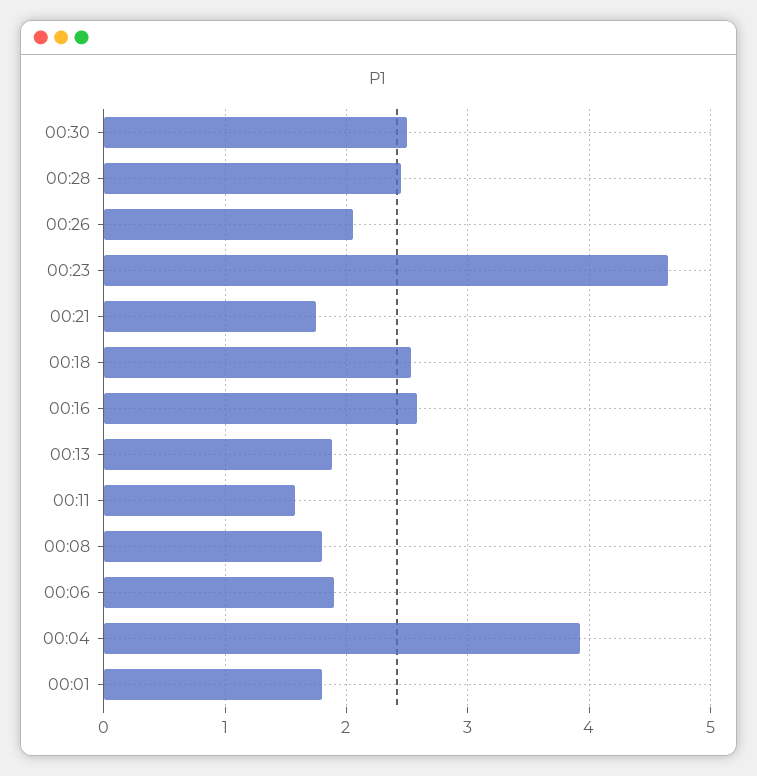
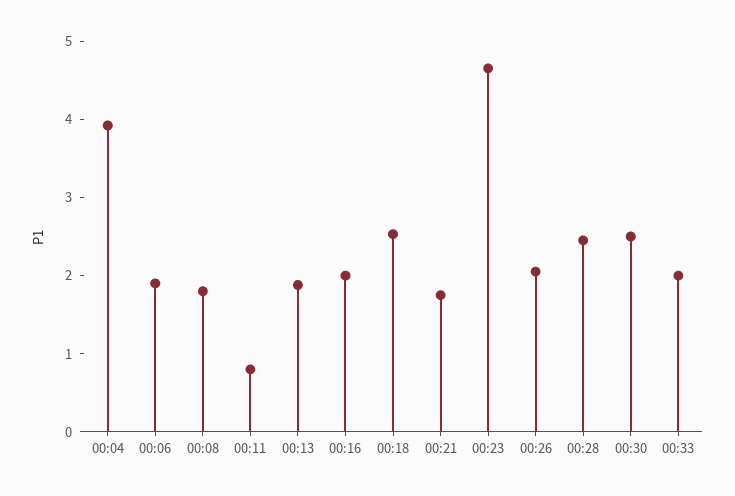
00:16: 2.6 -> 2
00:11: 1.6 -> 0.8
00:01: 1.8 -> none
00:33: none -> 2

